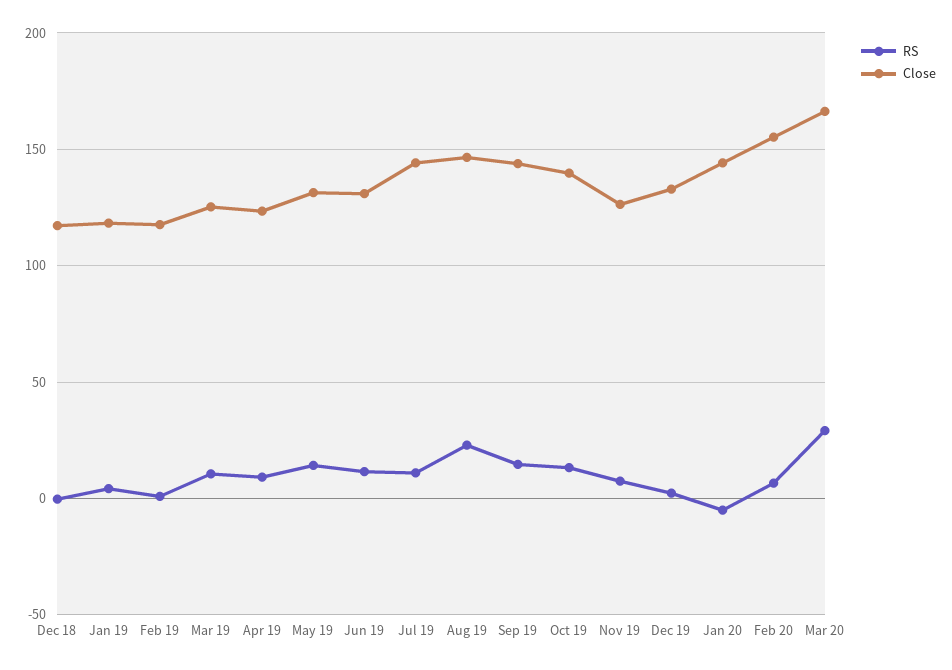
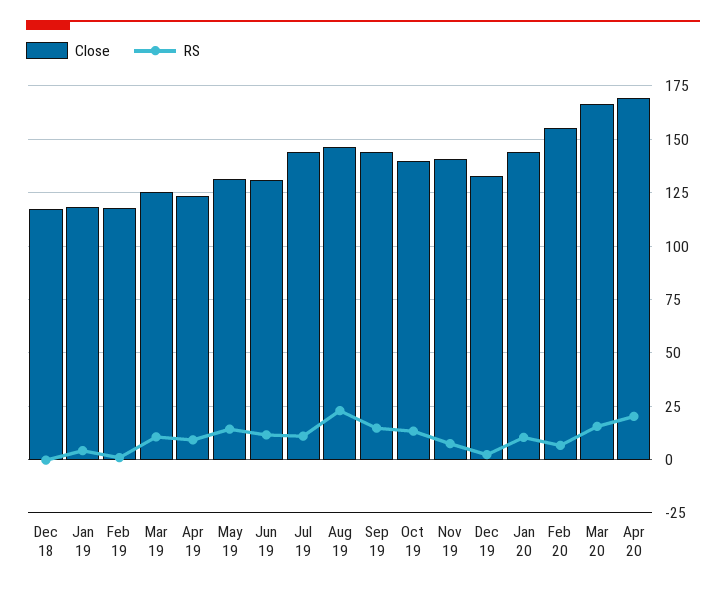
Close, Nov 19: 125 -> 140
RS, Jan 20: -5 -> 10
RS, Mar 20: 30 -> 15
Close, Apr 20: none -> 170
RS, Apr 20: none -> 20

